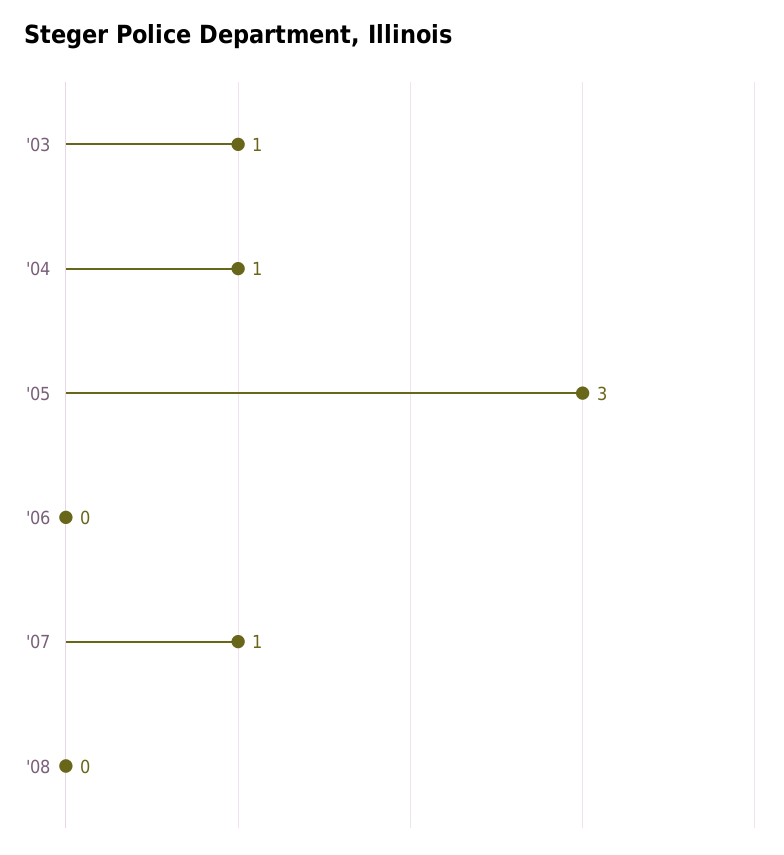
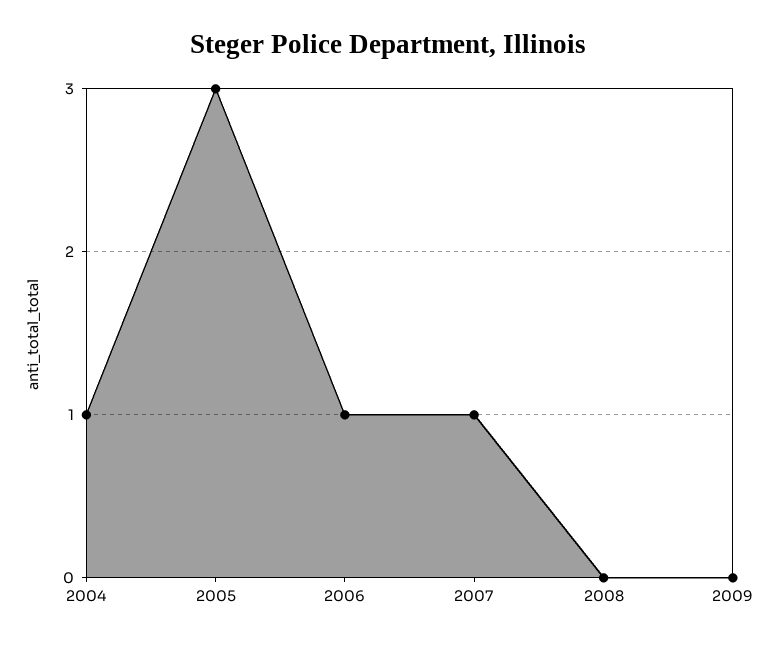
'03: 1 -> none
'06: 0 -> 1
2009: none -> 0

